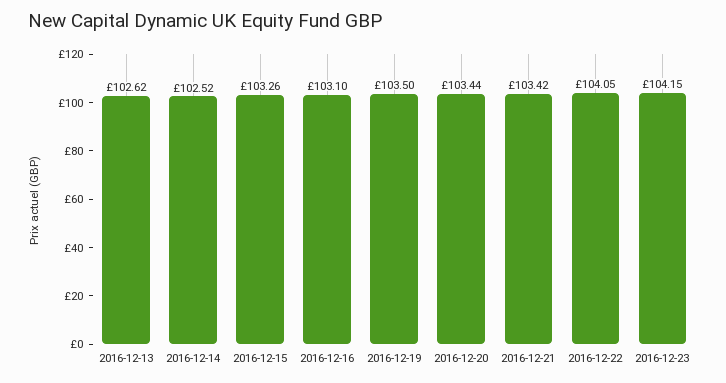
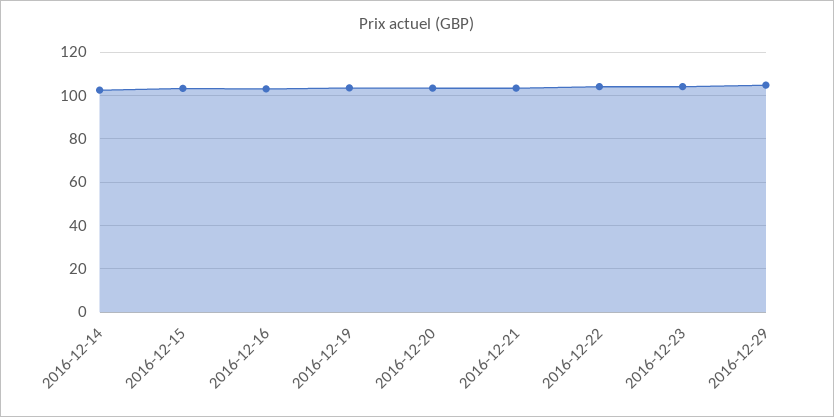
2016-12-13: 102.62 -> none
2016-12-29: none -> 105

